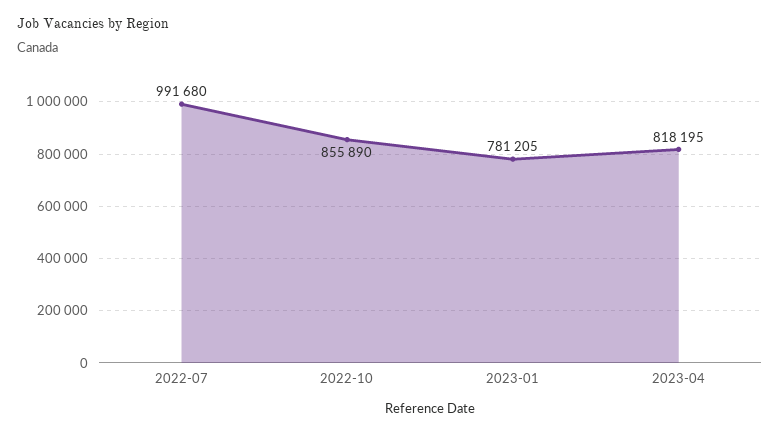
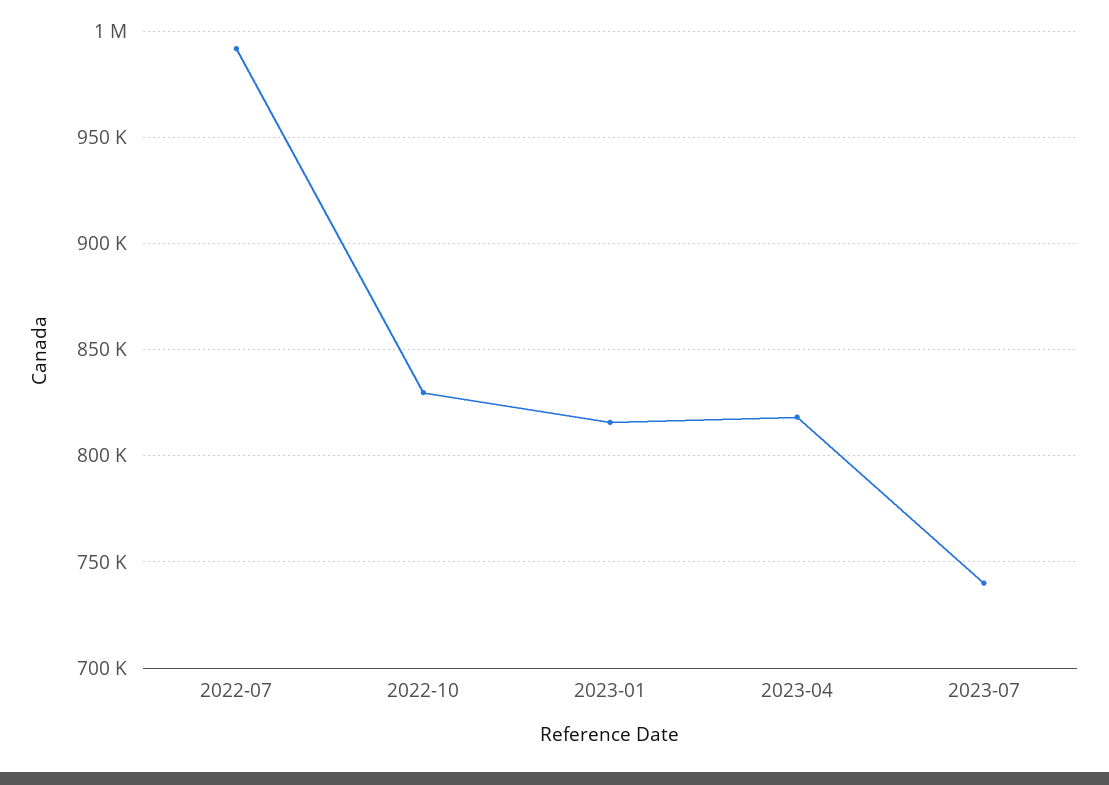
2022-10: 855890 -> 830000
2023-01: 781205 -> 815000
2023-07: none -> 740000

